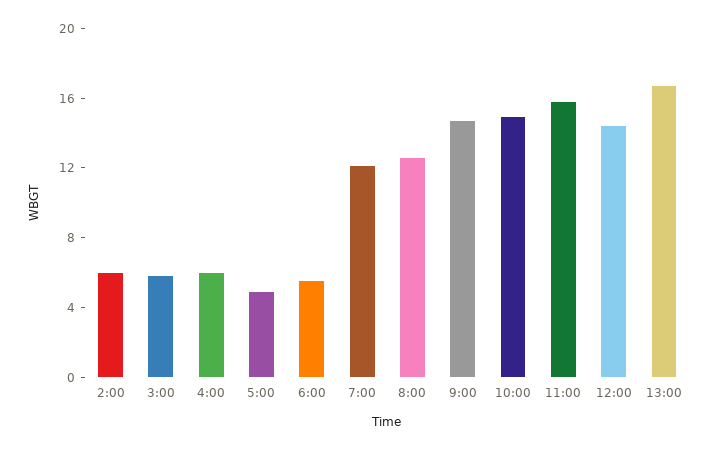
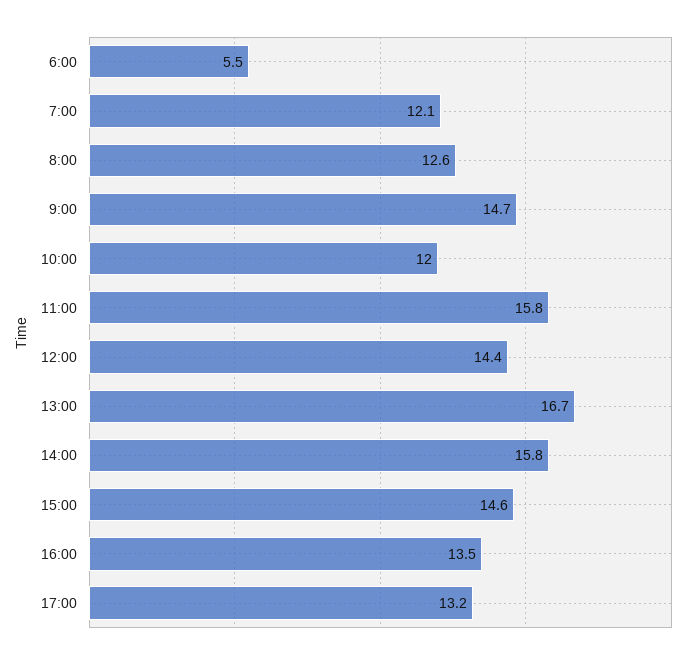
2:00: 6 -> none
3:00: 6 -> none
4:00: 6 -> none
5:00: 5 -> none
10:00: 15 -> 12
14:00: none -> 15.8
15:00: none -> 14.6
16:00: none -> 13.5
17:00: none -> 13.2

